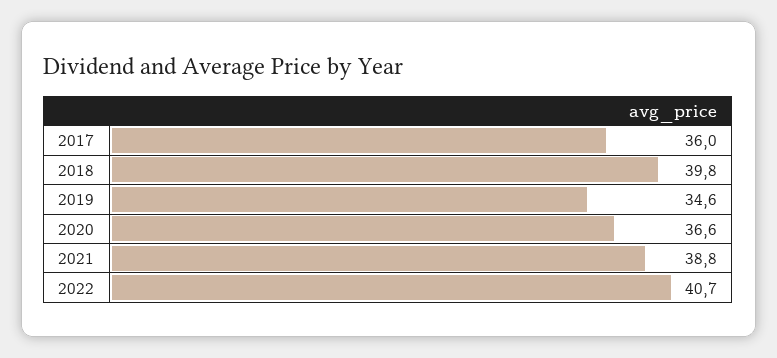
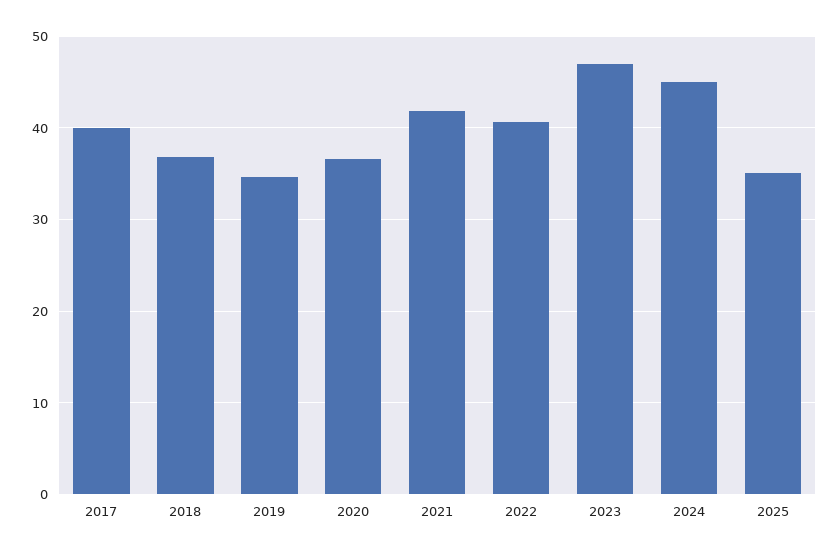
2017: 36 -> 40
2018: 39.8 -> 37
2021: 38.8 -> 42
2023: none -> 47
2024: none -> 45
2025: none -> 35

